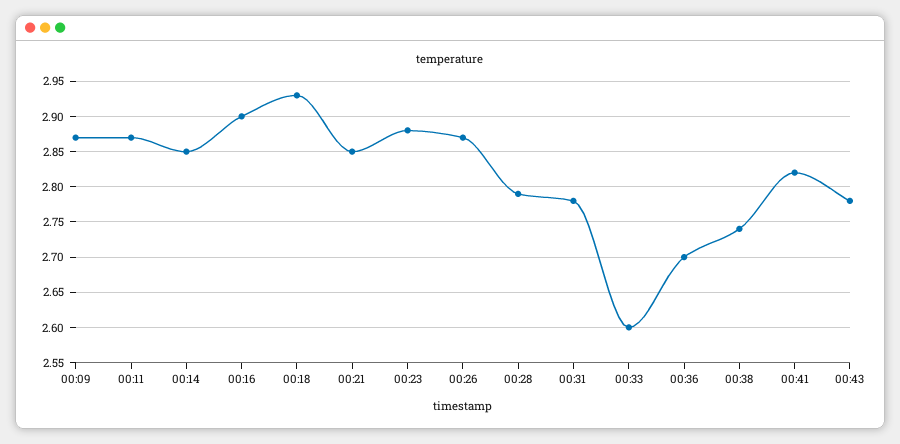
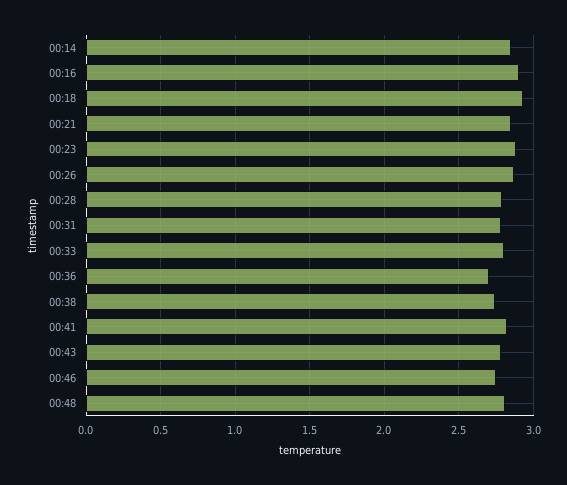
00:09: 2.87 -> none
00:11: 2.87 -> none
00:33: 2.6 -> 2.8
00:46: none -> 2.75
00:48: none -> 2.8

